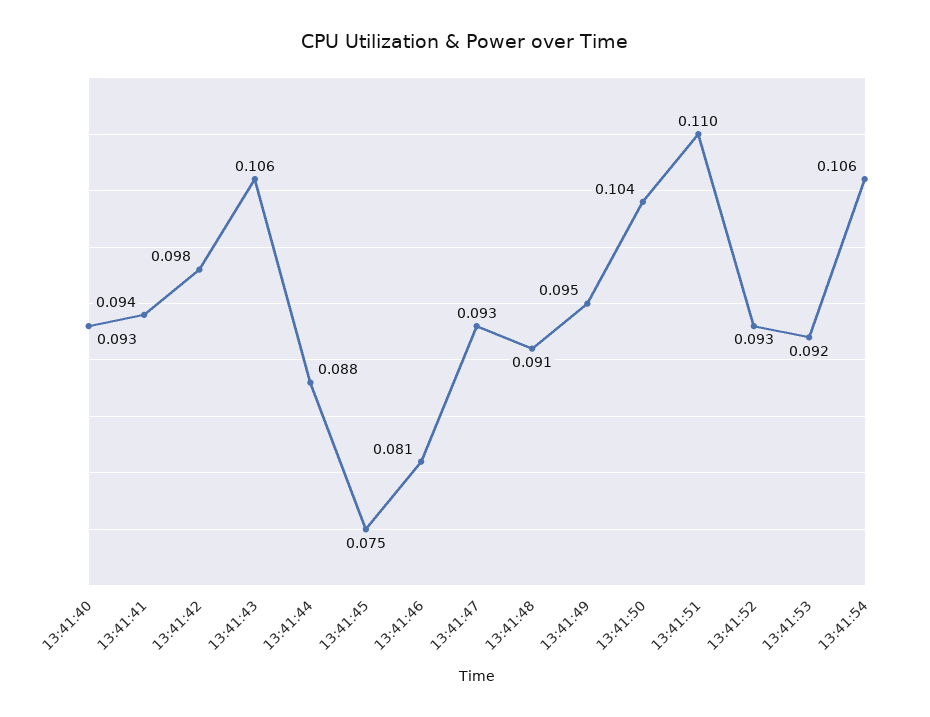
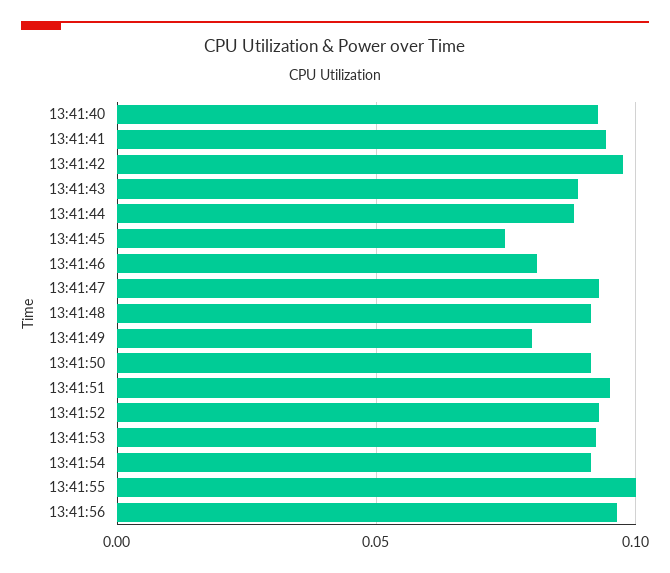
13:41:43: 0.106 -> 0.09
13:41:49: 0.095 -> 0.08
13:41:50: 0.104 -> 0.09
13:41:51: 0.11 -> 0.095
13:41:54: 0.106 -> 0.09
13:41:55: none -> 0.1
13:41:56: none -> 0.095

